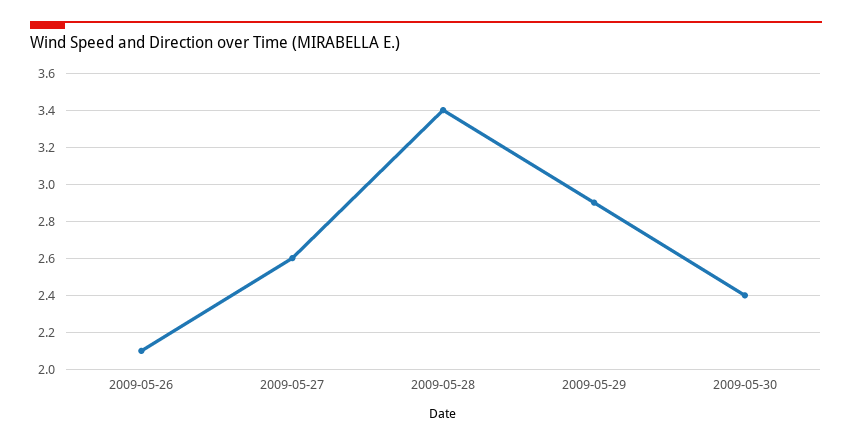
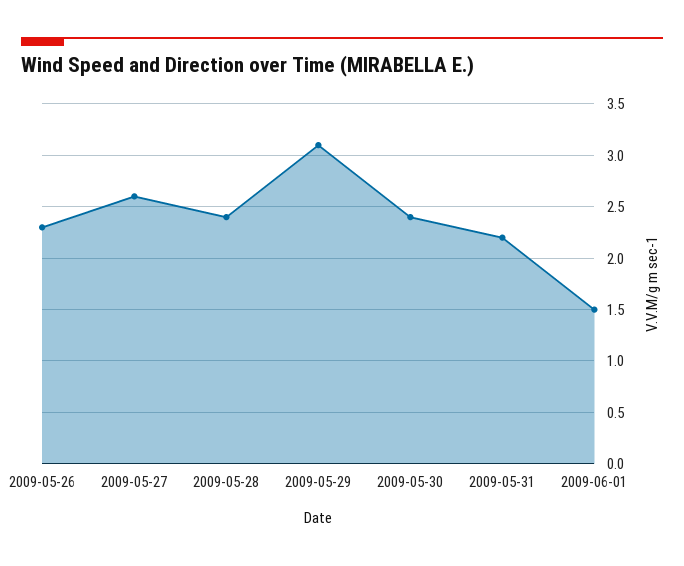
2009-05-26: 2.1 -> 2.3
2009-05-28: 3.4 -> 2.4
2009-05-29: 2.9 -> 3.1
2009-05-31: none -> 2.2
2009-06-01: none -> 1.5

